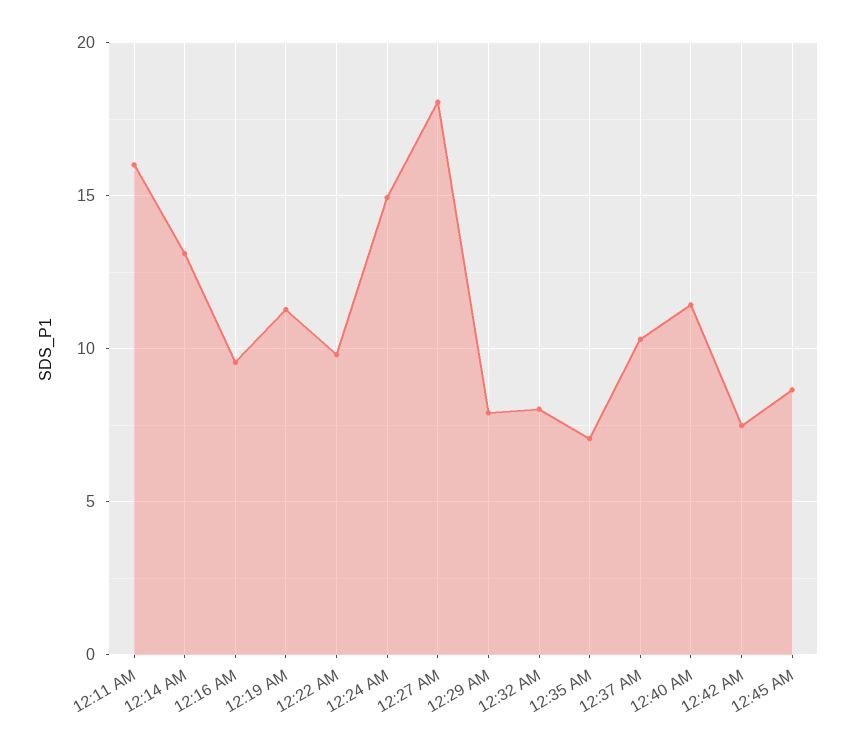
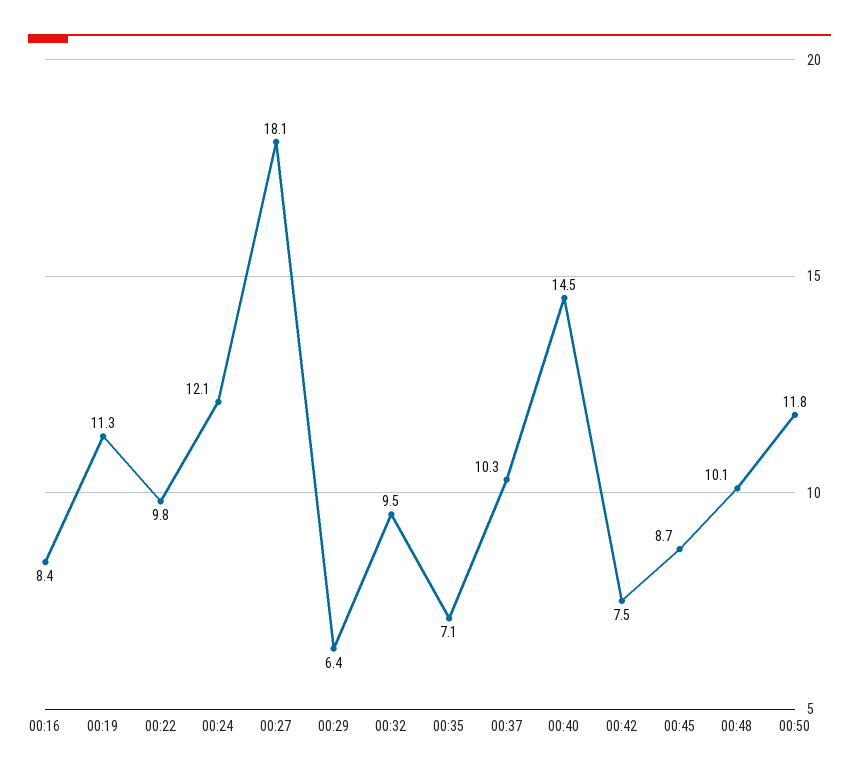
12:11 AM: 16 -> none
12:14 AM: 13 -> none
12:16 AM: 9.5 -> 8.4
12:24 AM: 15 -> 12.1
12:29 AM: 8 -> 6.4
12:32 AM: 8 -> 9.5
12:40 AM: 11.5 -> 14.5
00:48: none -> 10.1
00:50: none -> 11.8

